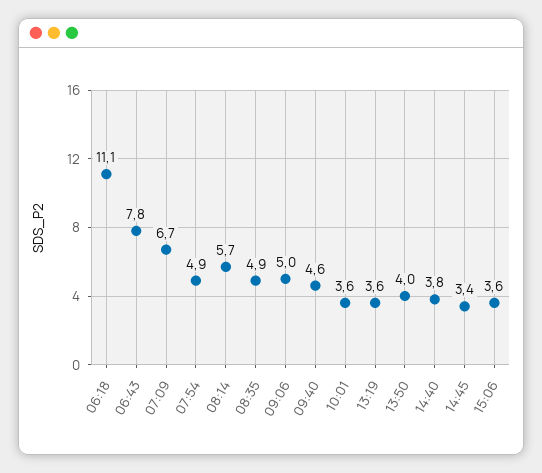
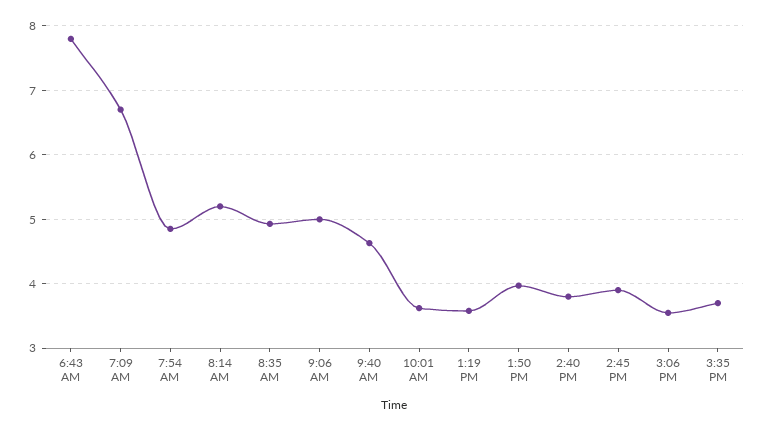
06:18: 11.1 -> none
08:14: 5.7 -> 5.2
14:45: 3.4 -> 3.9
3:35 PM: none -> 3.7

